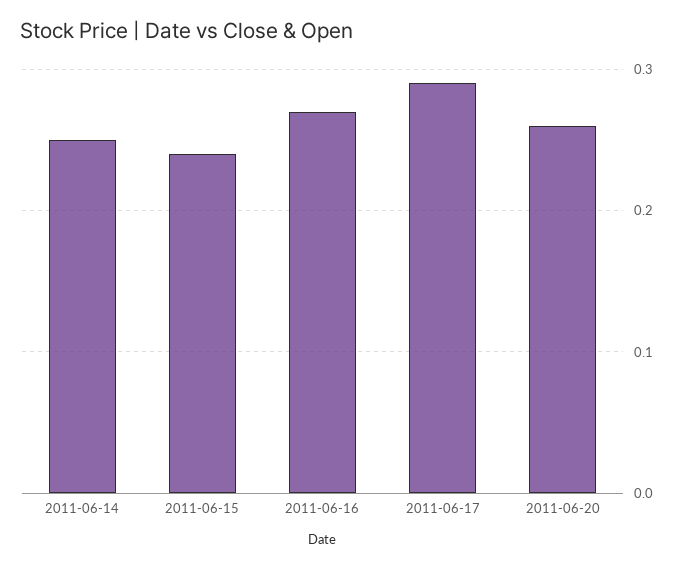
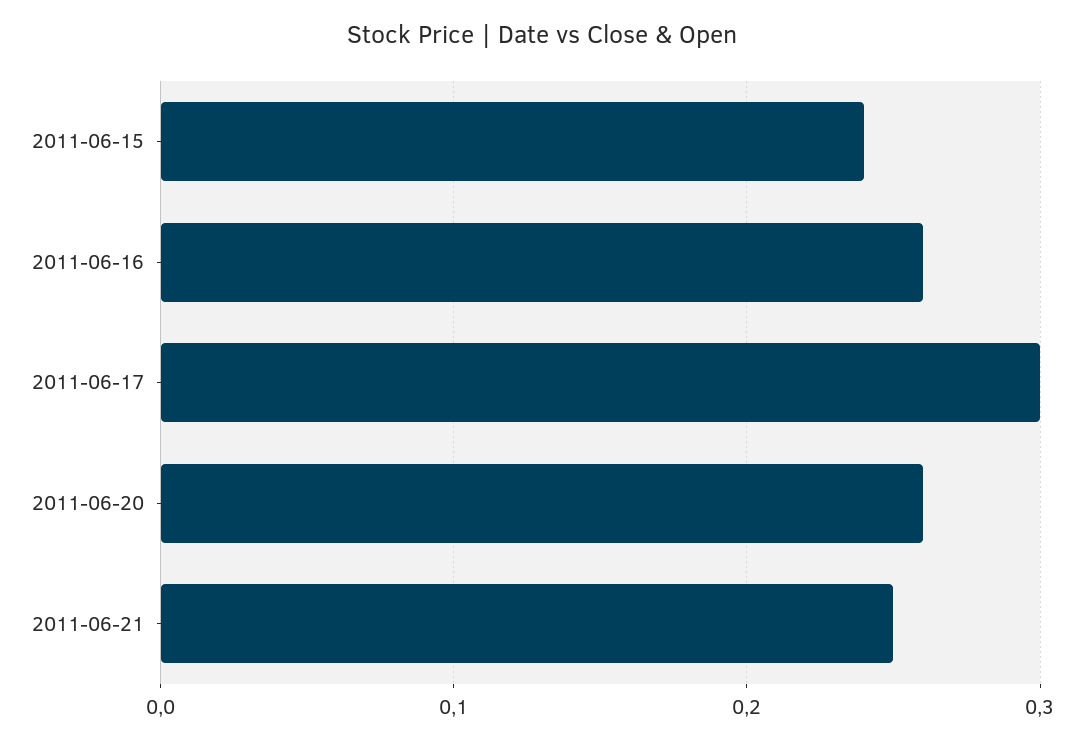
2011-06-14: 0.25 -> none
2011-06-16: 0.27 -> 0.26
2011-06-17: 0.29 -> 0.3
2011-06-21: none -> 0.25

